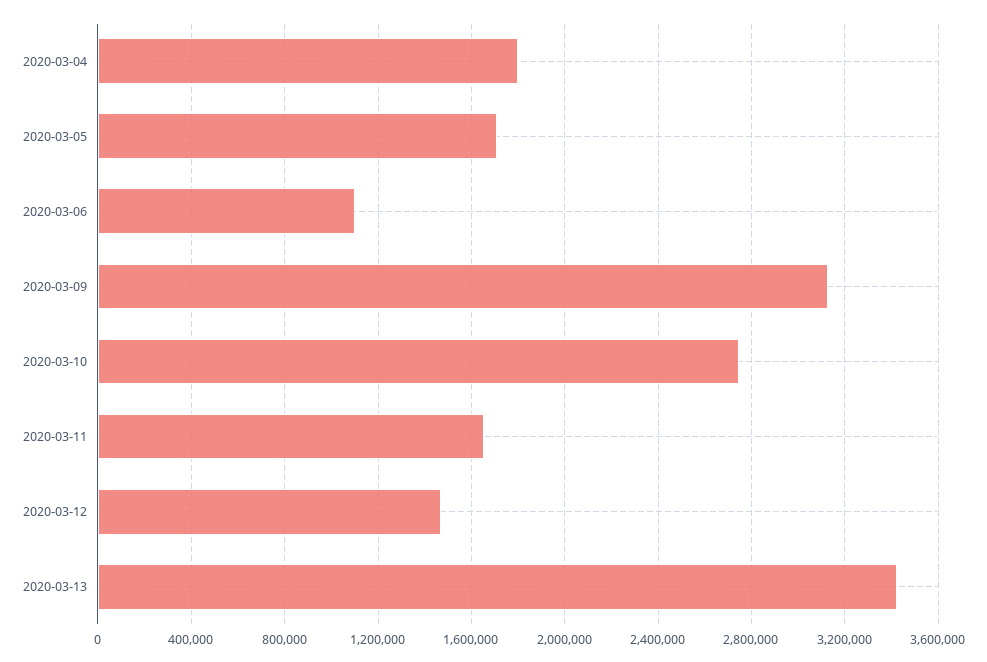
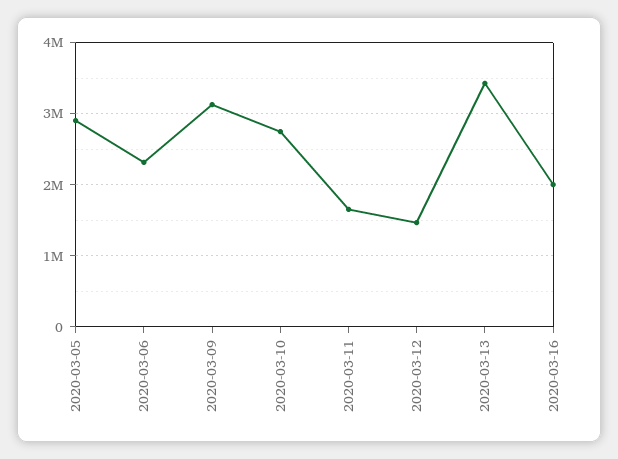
2020-03-04: 1800000 -> none
2020-03-05: 1700000 -> 2900000
2020-03-06: 1100000 -> 2300000
2020-03-16: none -> 2000000

